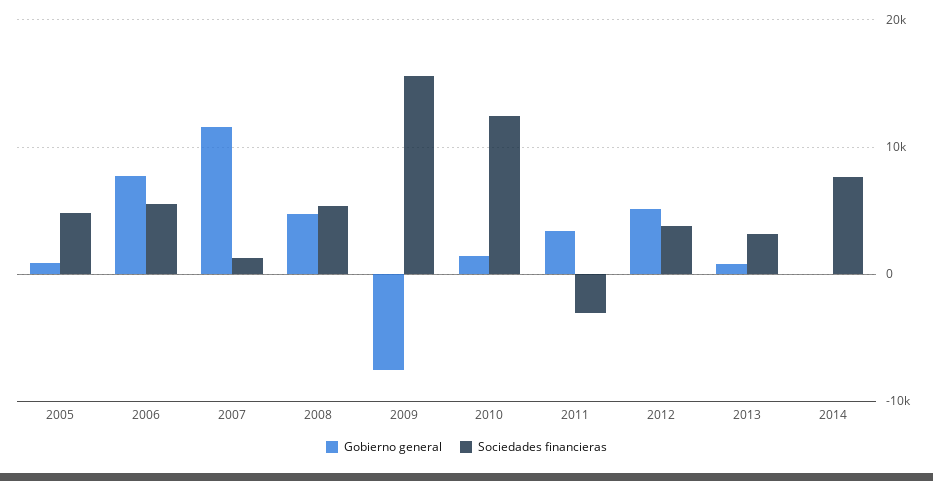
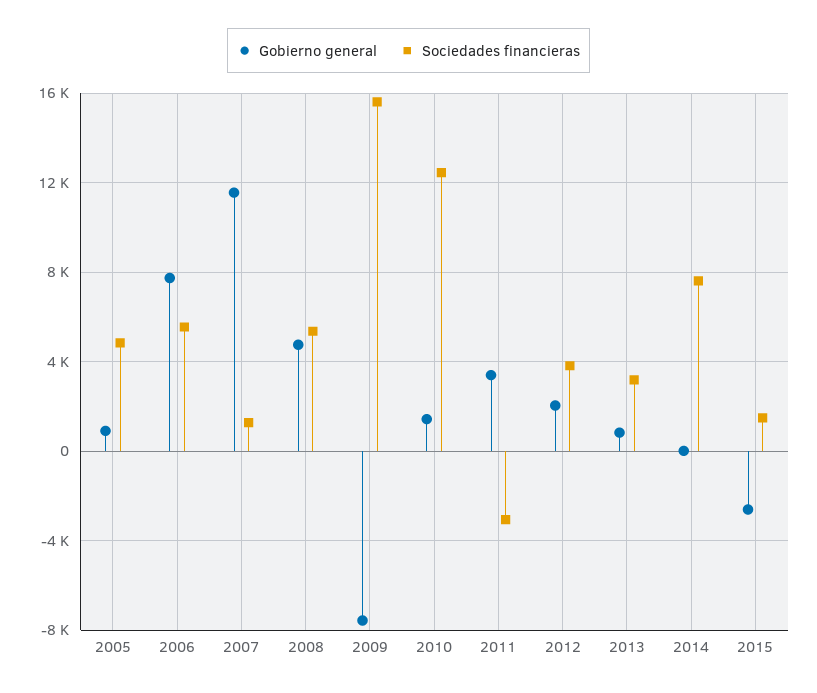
Gobierno general, 2012: 5000 -> 2000
Gobierno general, 2015: none -> -2500
Sociedades financieras, 2015: none -> 1500

